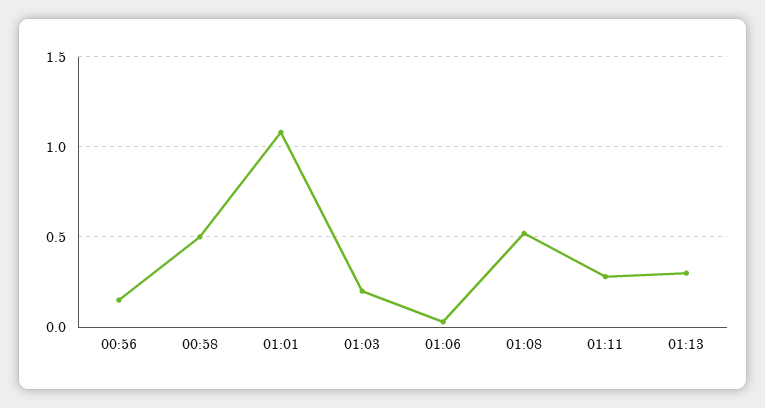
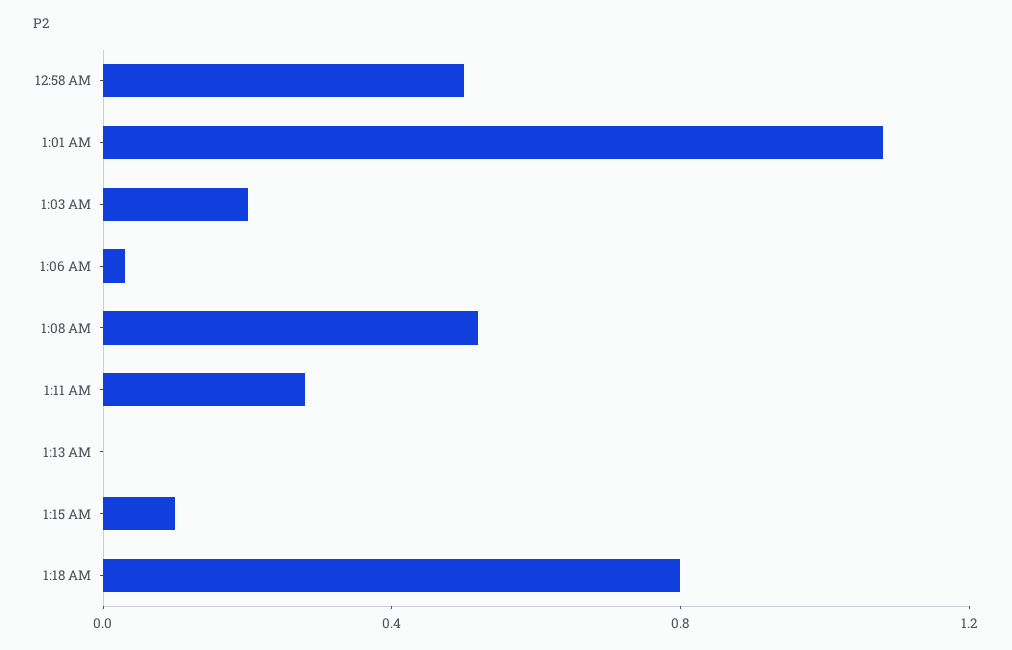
00:56: 0.15 -> none
01:13: 0.3 -> 0
1:15 AM: none -> 0.1
1:18 AM: none -> 0.8

